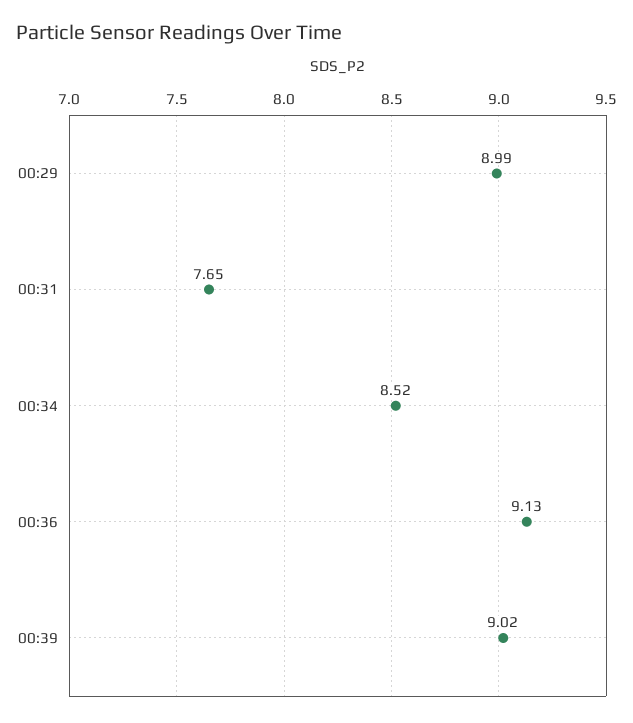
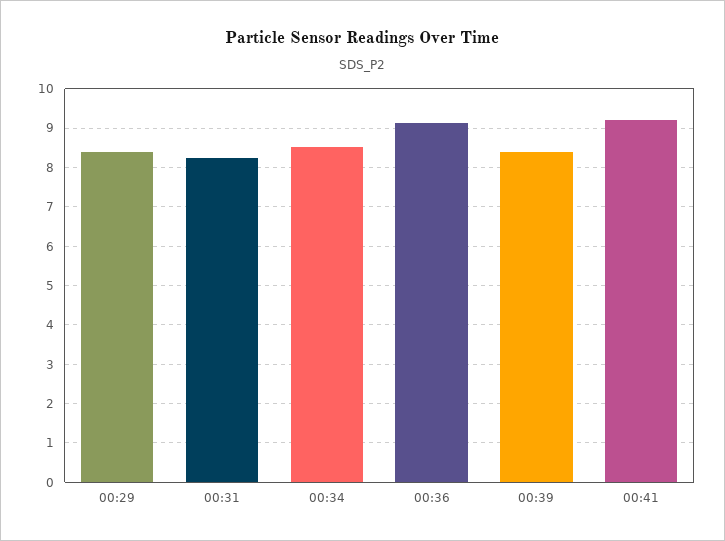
00:29: 8.99 -> 8.4
00:31: 7.65 -> 8.2
00:39: 9.02 -> 8.4
00:41: none -> 9.2

